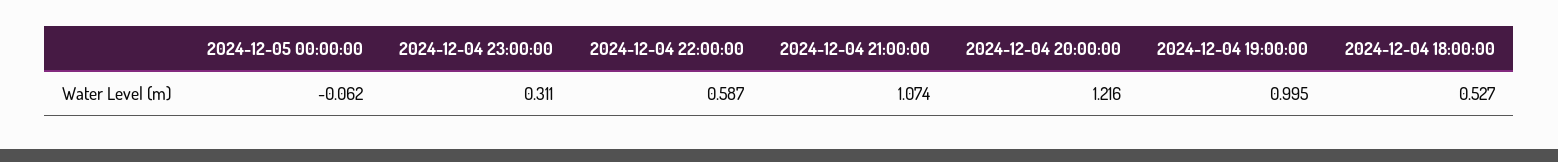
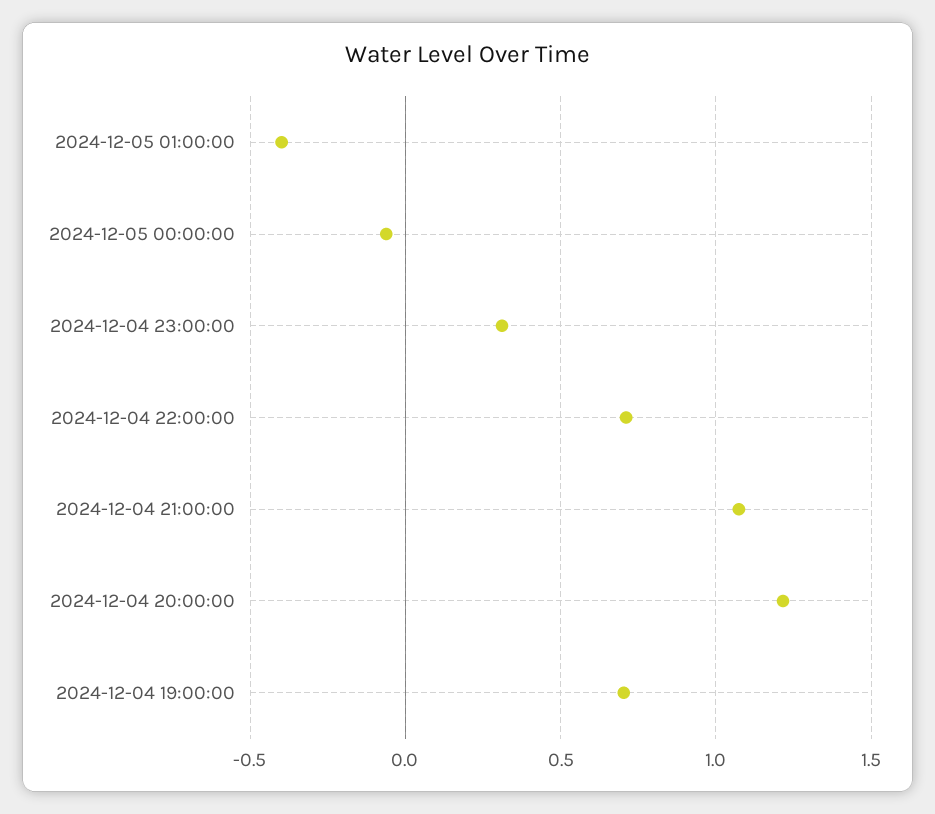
2024-12-04 22:00:00: 0.587 -> 0.7
2024-12-04 19:00:00: 0.995 -> 0.7
2024-12-04 18:00:00: 0.527 -> none
2024-12-05 01:00:00: none -> -0.4

